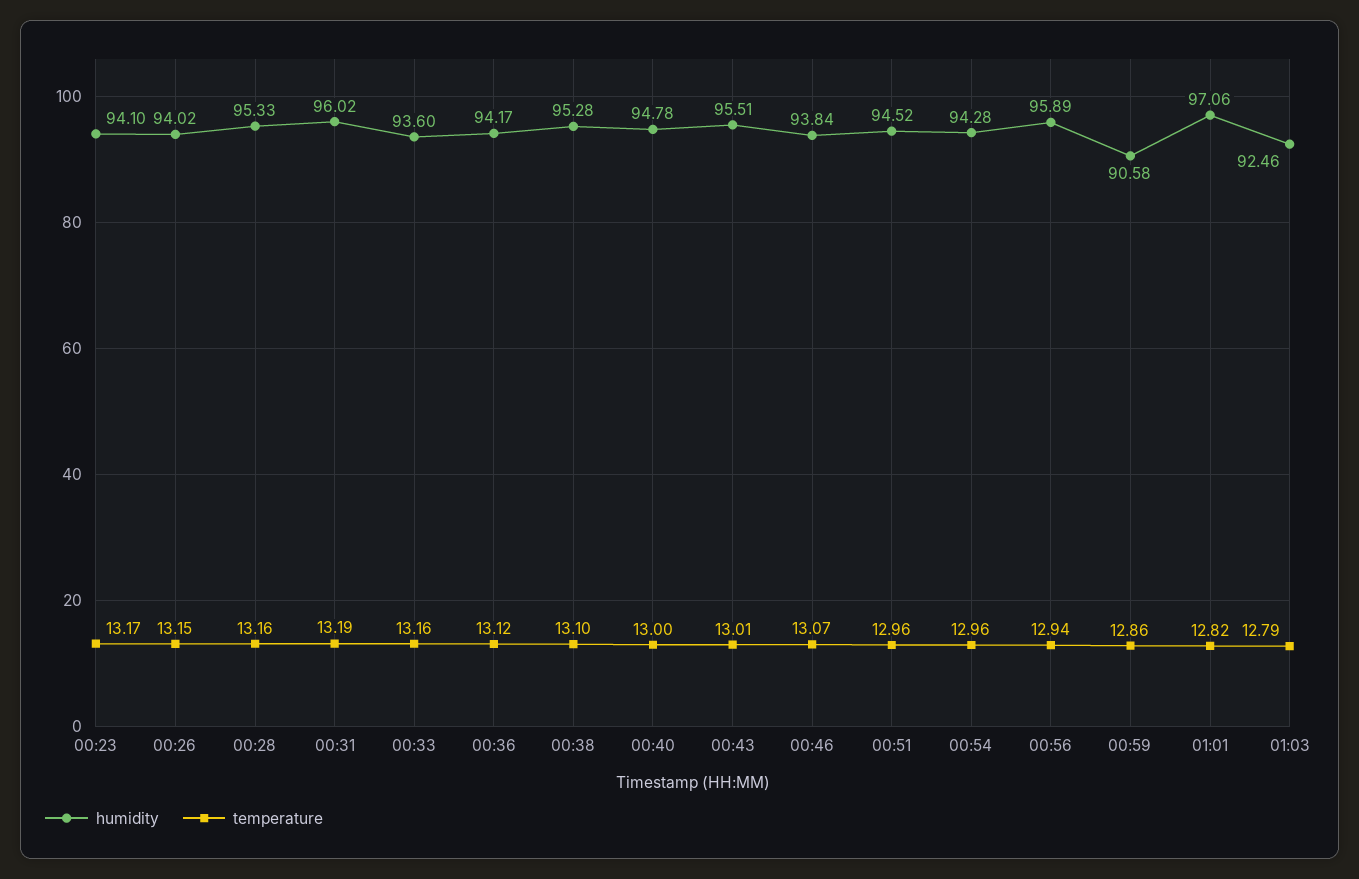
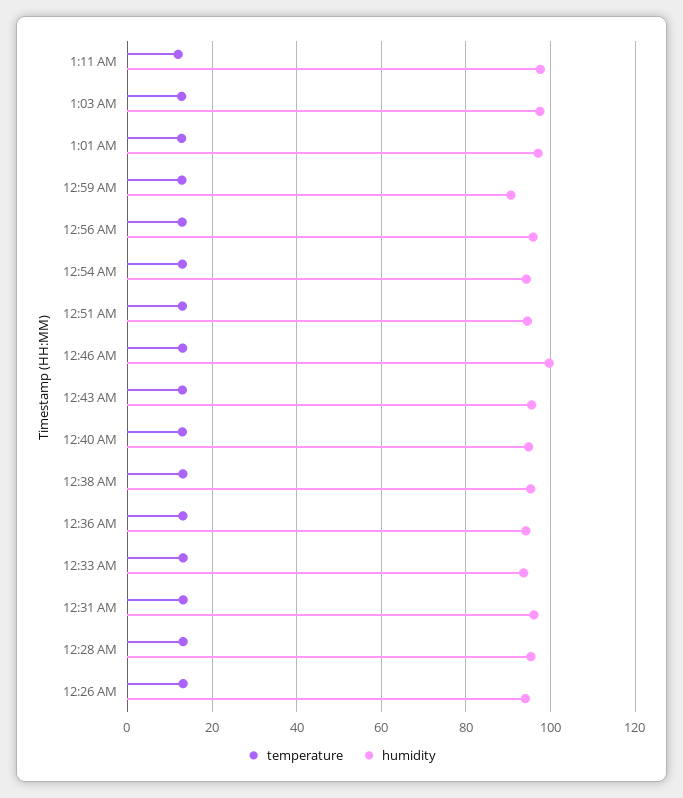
humidity, 00:23: 94.1 -> none
temperature, 00:23: 13.17 -> none
humidity, 00:46: 93.84 -> 100
humidity, 01:03: 92.46 -> 98
temperature, 1:11 AM: none -> 12
humidity, 1:11 AM: none -> 98

